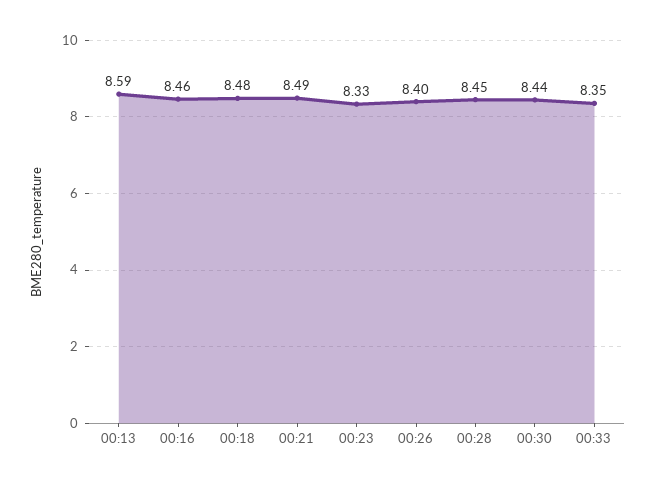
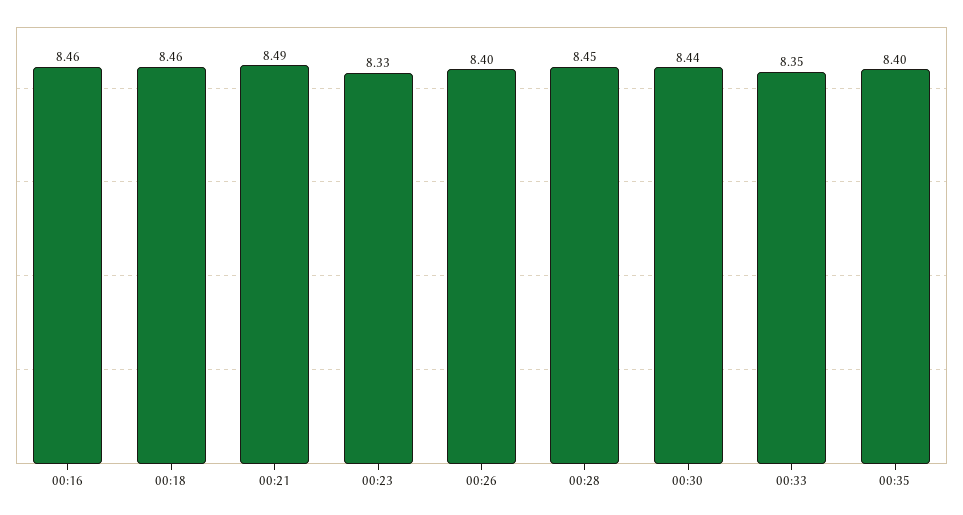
00:13: 8.59 -> none
00:18: 8.48 -> 8.46
00:35: none -> 8.4

